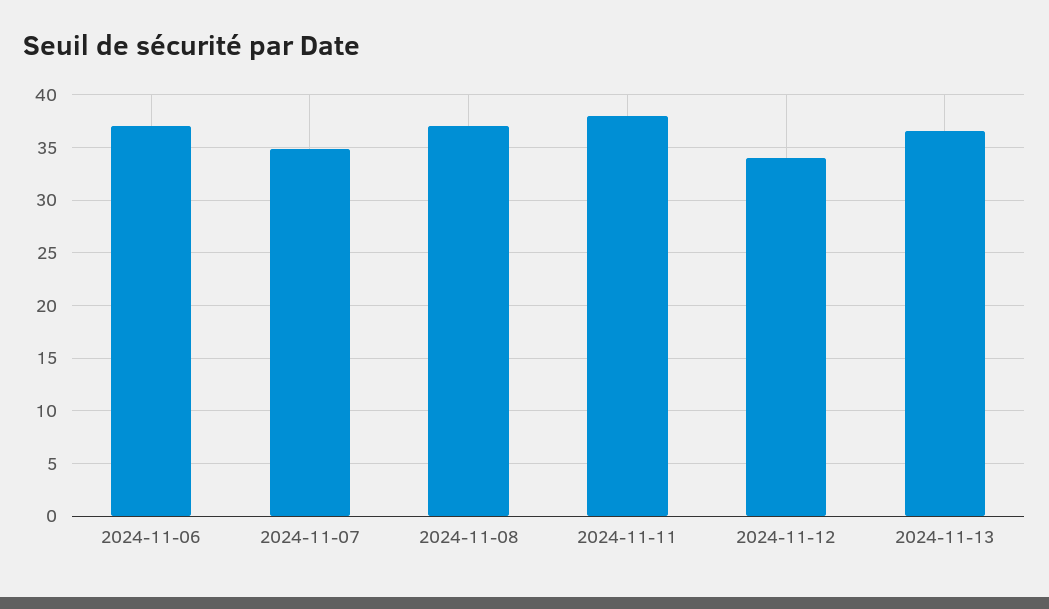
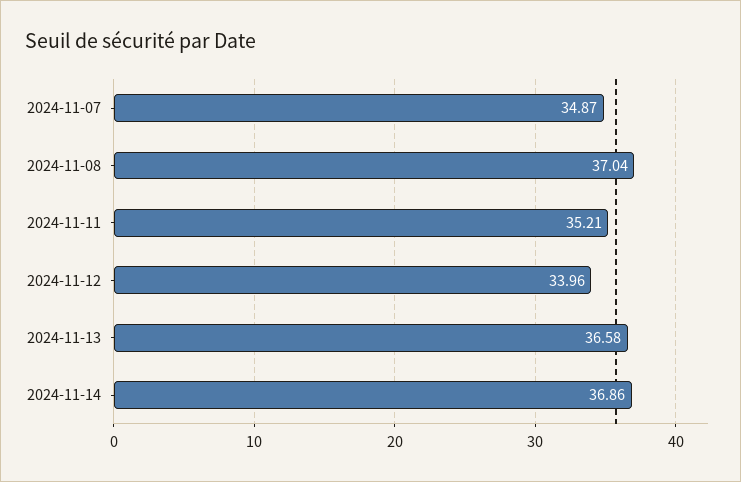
2024-11-06: 37 -> none
2024-11-11: 38 -> 35.21
2024-11-14: none -> 36.86

